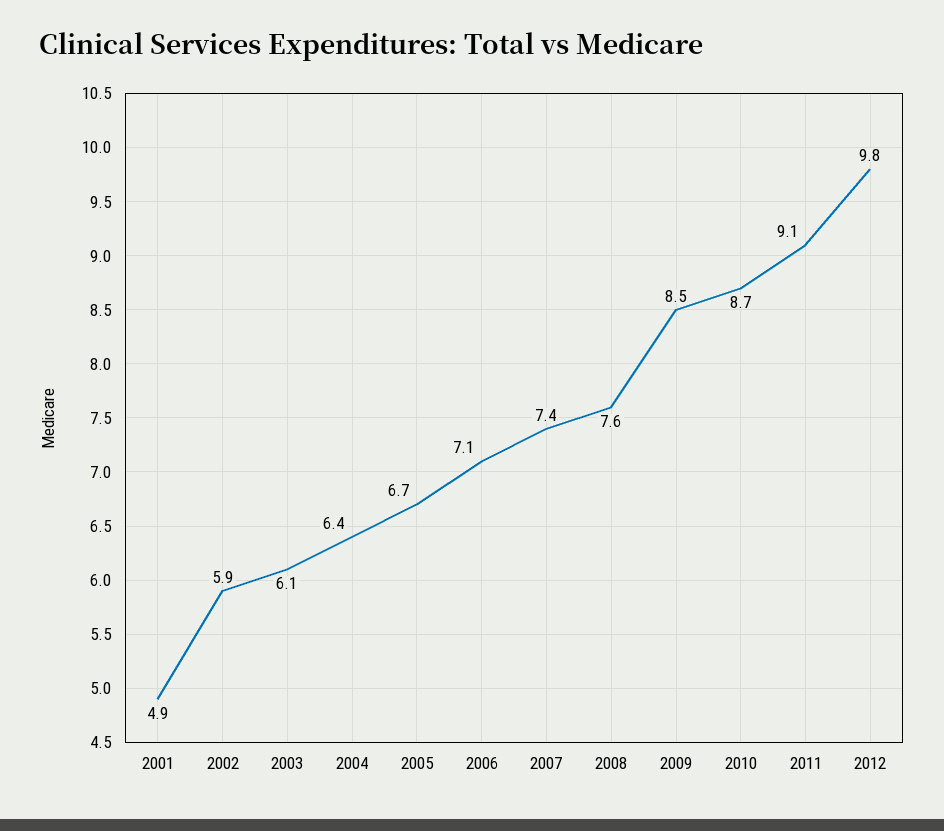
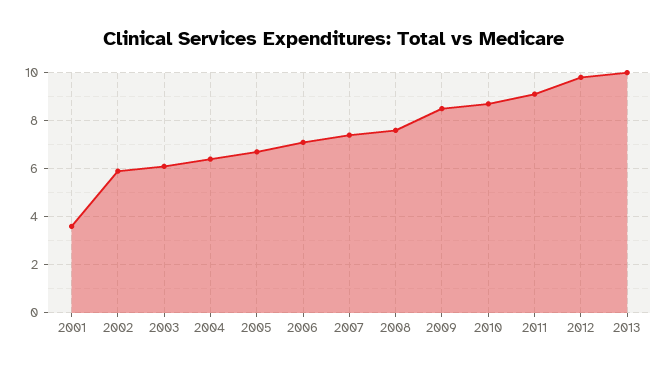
2001: 4.9 -> 3.5
2013: none -> 10

